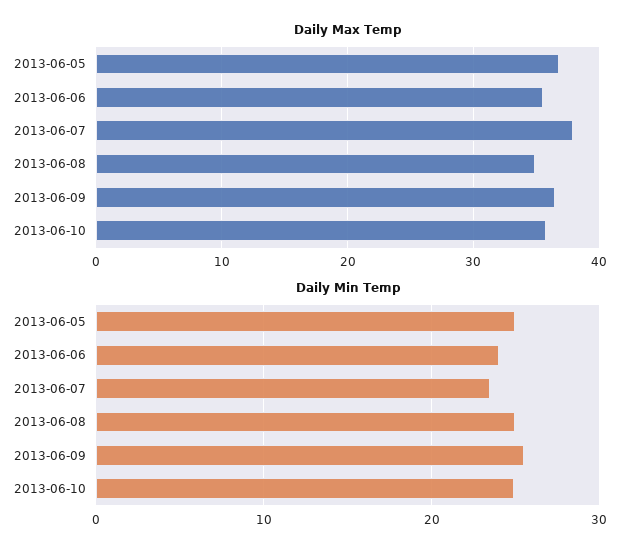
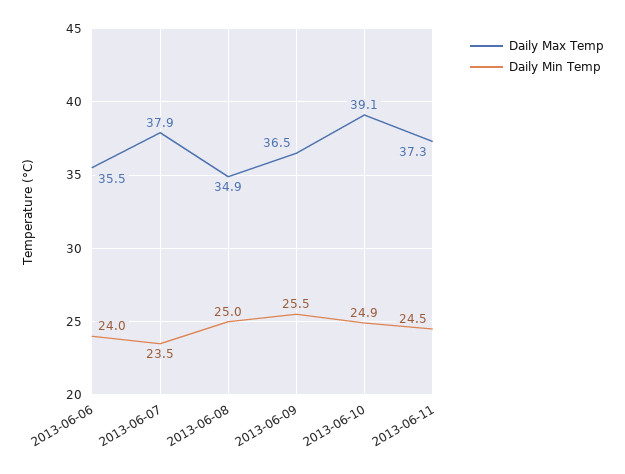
Daily Max Temp, 2013-06-05: 37 -> none
Daily Max Temp, 2013-06-10: 36 -> 39.1
Daily Min Temp, 2013-06-05: 25 -> none
Daily Max Temp, 2013-06-11: none -> 37.3
Daily Min Temp, 2013-06-11: none -> 24.5

